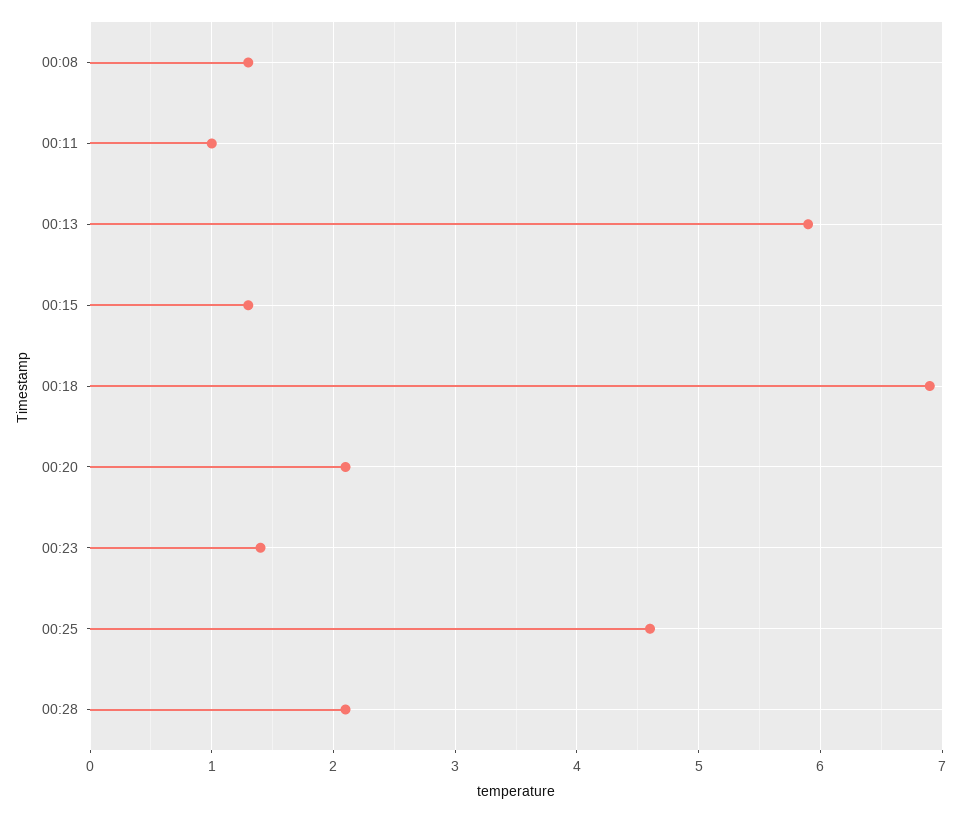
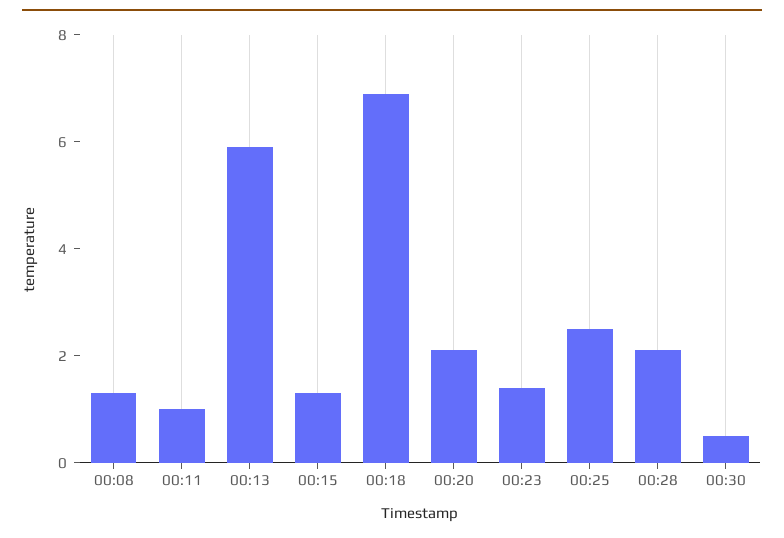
00:25: 4.6 -> 2.5
00:30: none -> 0.5

